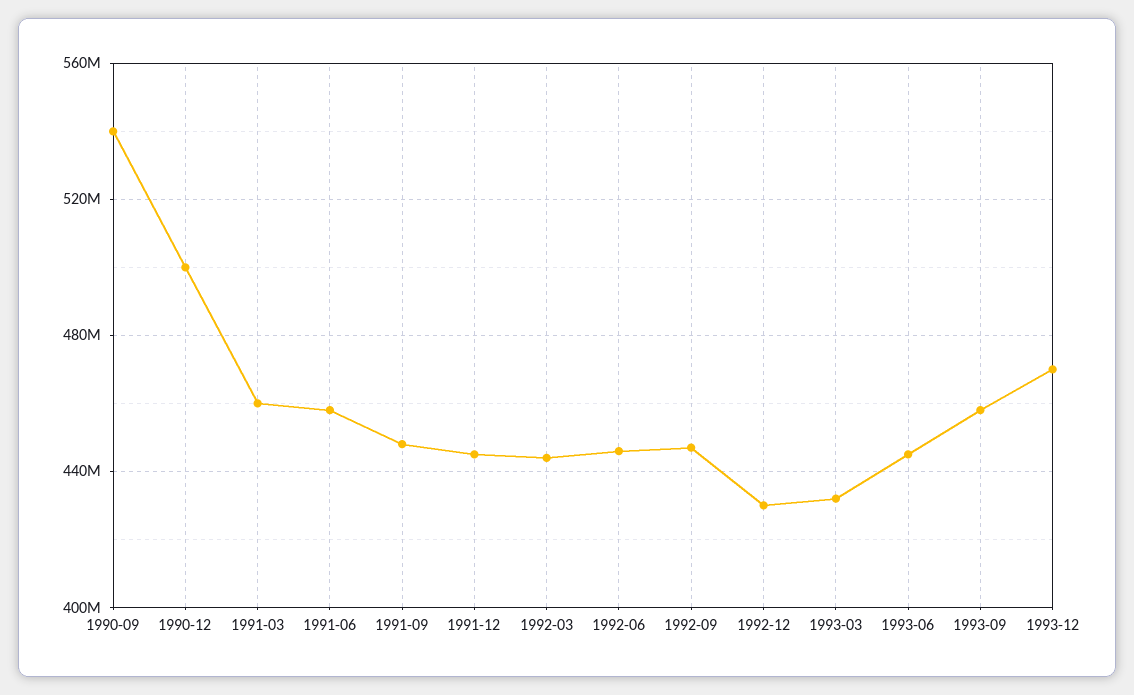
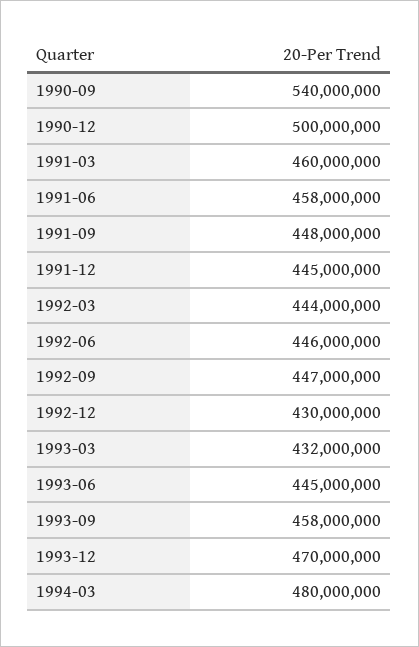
1994-03: none -> 480000000

